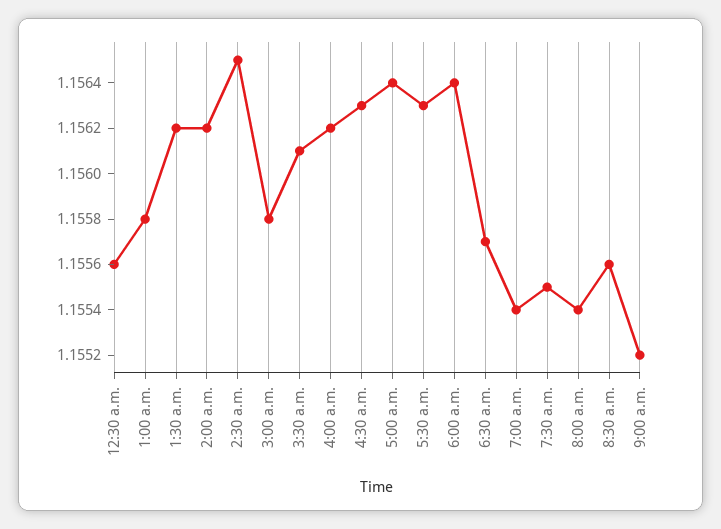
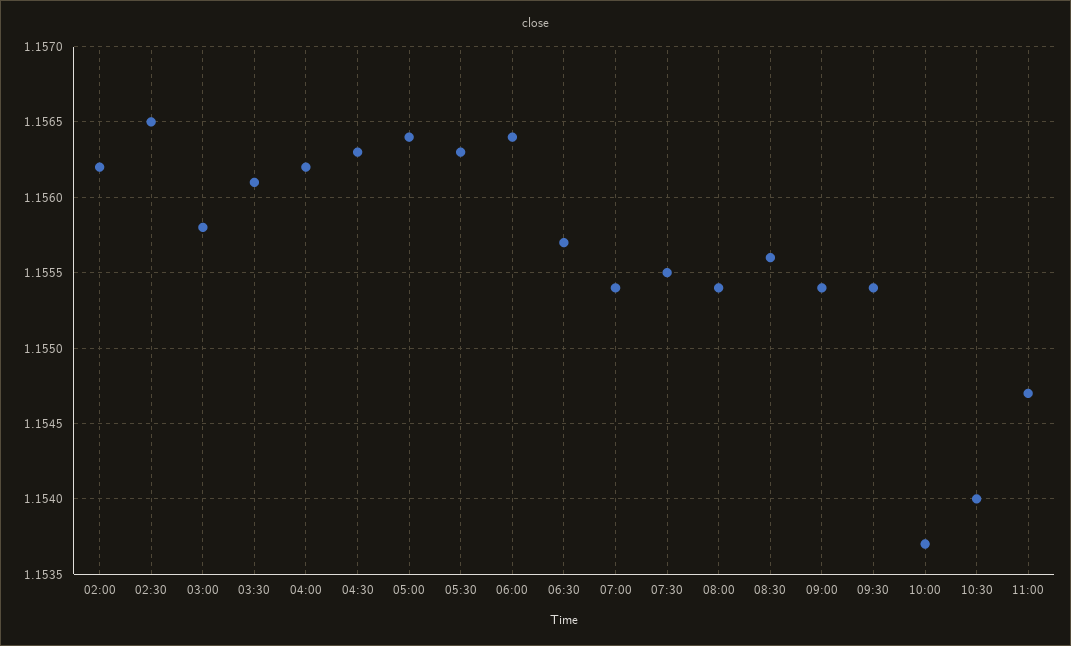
12:30 a.m.: 1.1556 -> none
1:00 a.m.: 1.1558 -> none
1:30 a.m.: 1.1562 -> none
9:00 a.m.: 1.1552 -> 1.1554
09:30: none -> 1.1554
10:00: none -> 1.1537
10:30: none -> 1.154
11:00: none -> 1.1547

